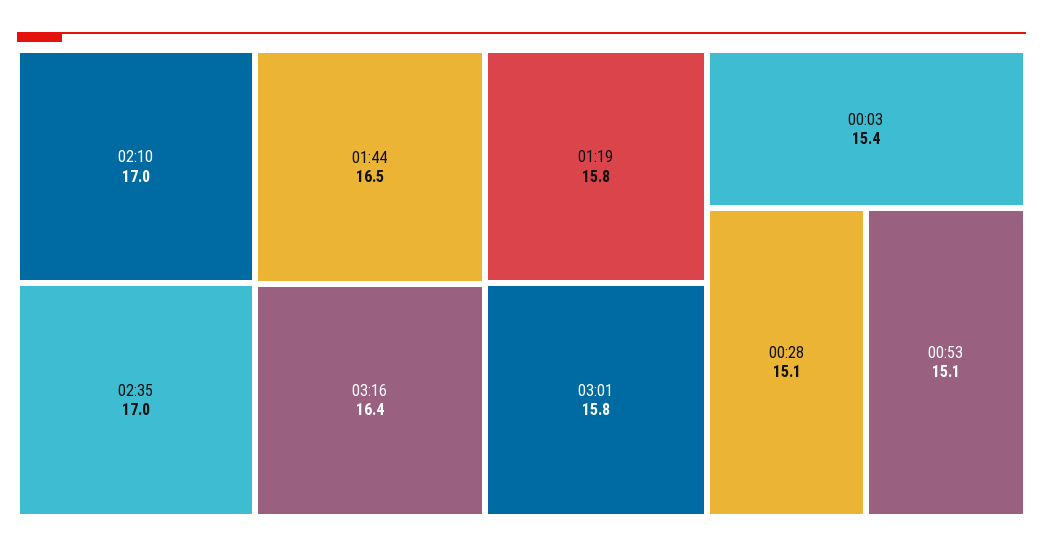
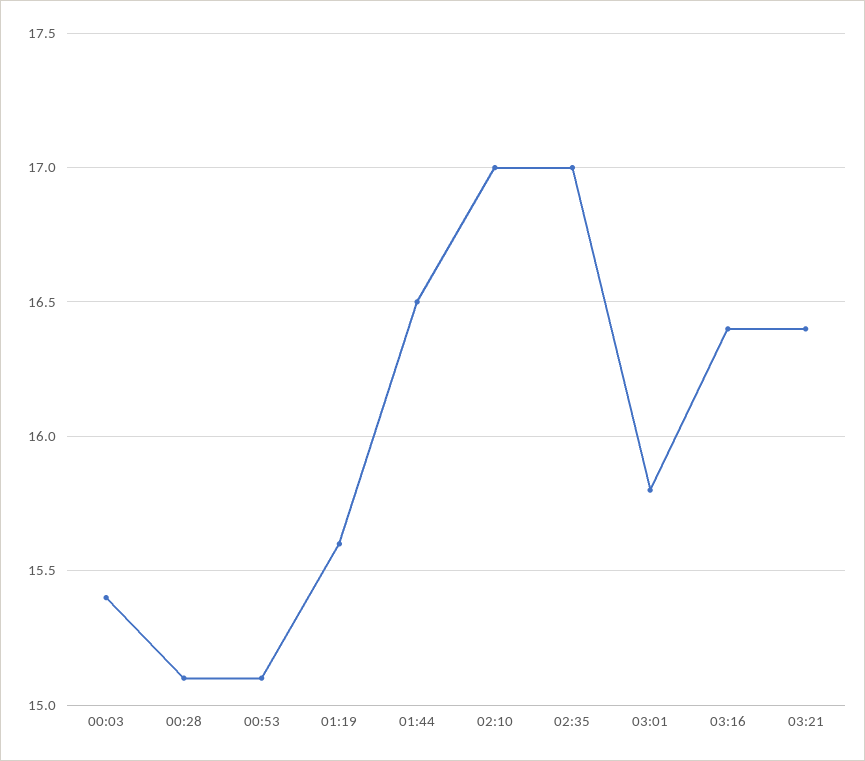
01:19: 15.8 -> 15.6
03:21: none -> 16.4

